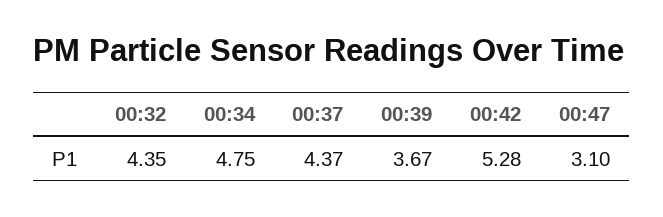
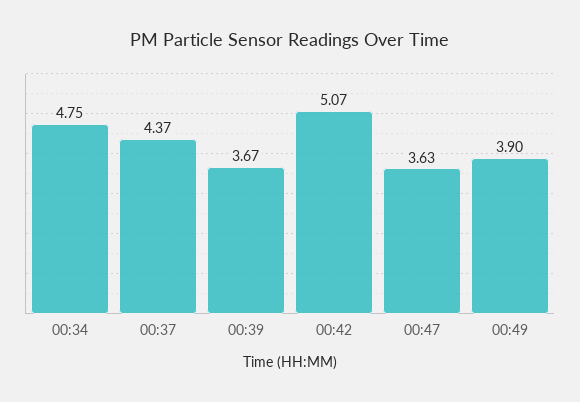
00:32: 4.35 -> none
00:42: 5.28 -> 5.07
00:47: 3.1 -> 3.63
00:49: none -> 3.9

